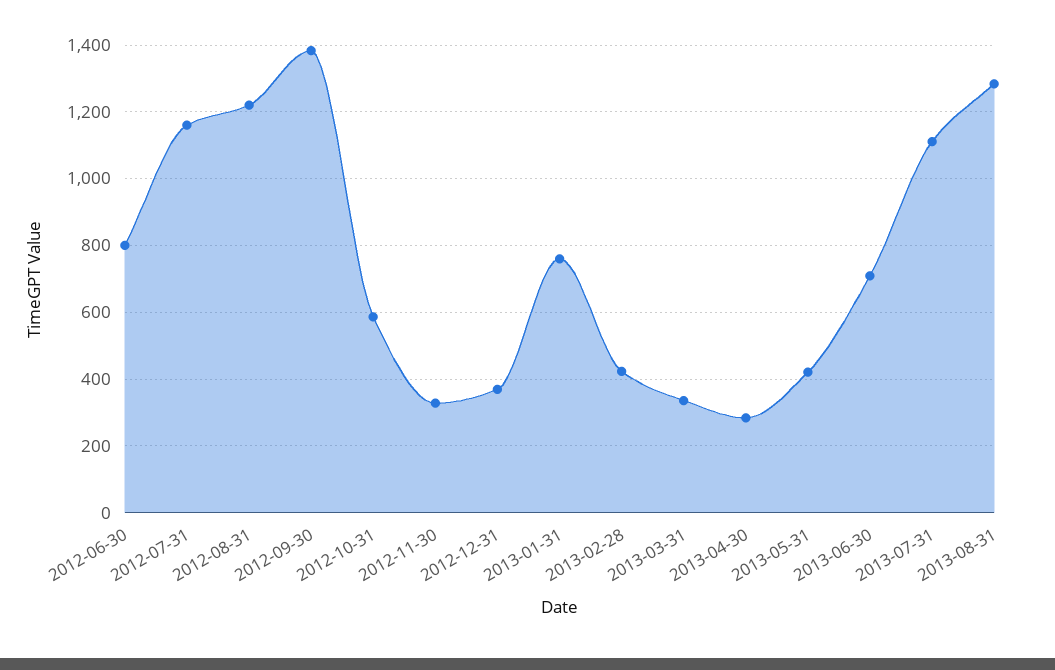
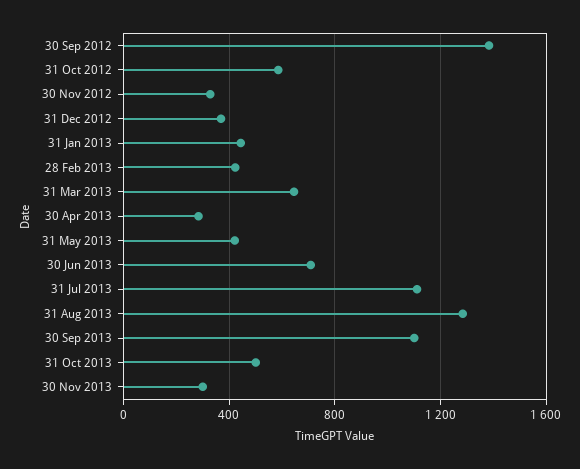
2012-06-30: 800 -> none
2012-07-31: 1160 -> none
2012-08-31: 1220 -> none
2013-01-31: 760 -> 450
2013-03-31: 340 -> 650
30 Sep 2013: none -> 1100
31 Oct 2013: none -> 500
30 Nov 2013: none -> 300

